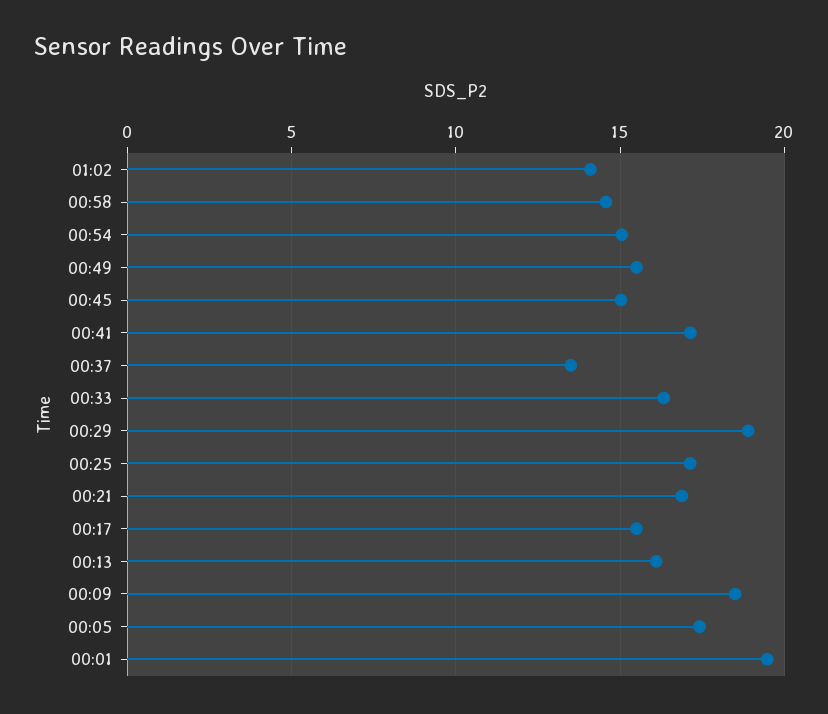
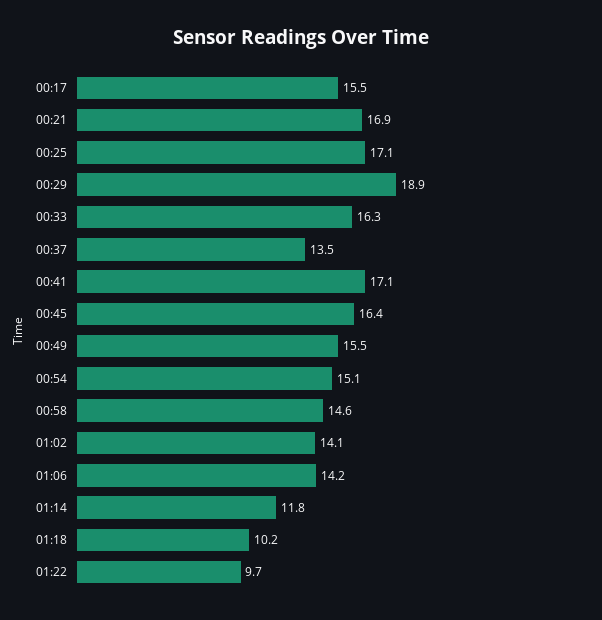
00:45: 15 -> 16.4
00:13: 16 -> none
00:09: 18.5 -> none
00:05: 17.5 -> none
00:01: 19.5 -> none
01:06: none -> 14.2
01:14: none -> 11.8
01:18: none -> 10.2
01:22: none -> 9.7

